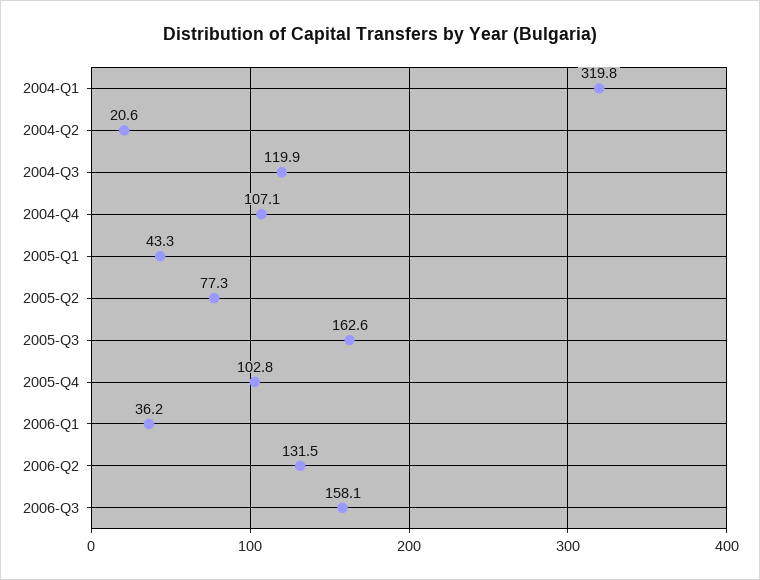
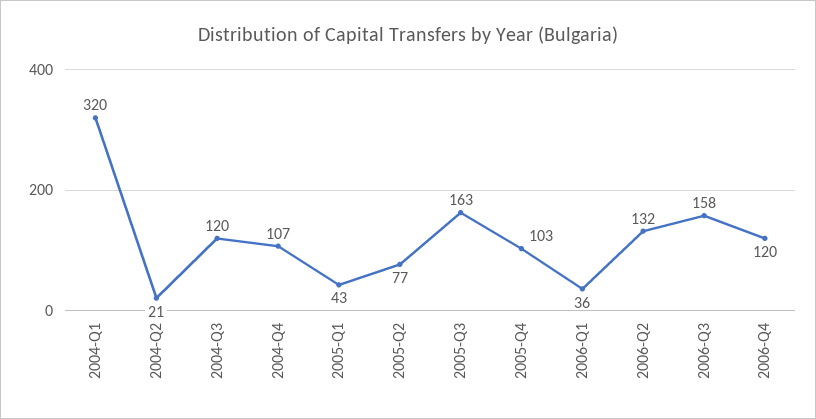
2006-Q4: none -> 120

